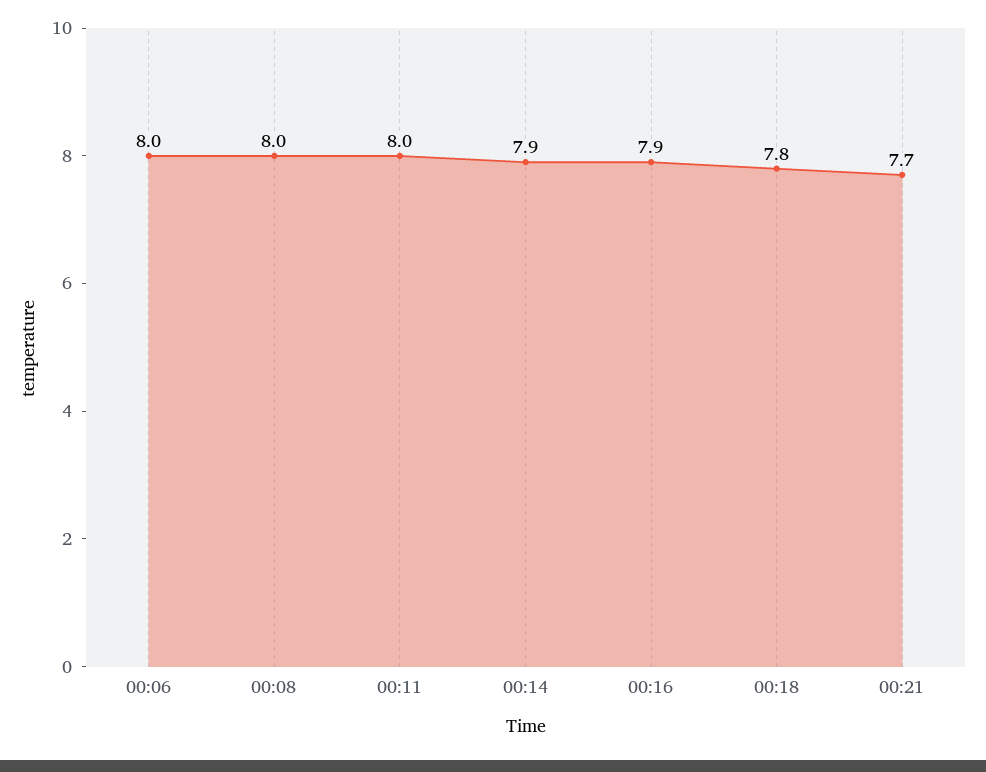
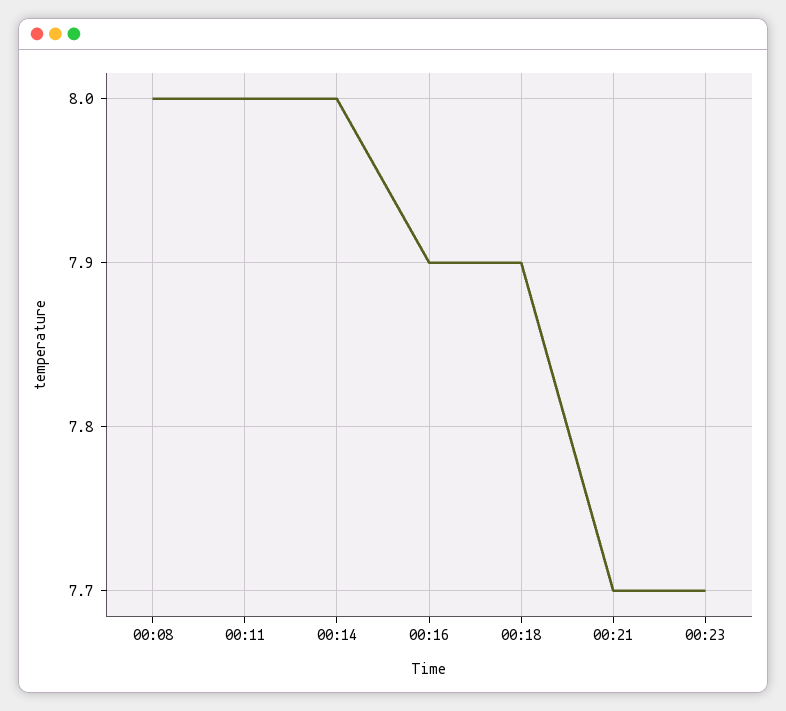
00:06: 8 -> none
00:14: 7.9 -> 8
00:18: 7.8 -> 7.9
00:23: none -> 7.7

